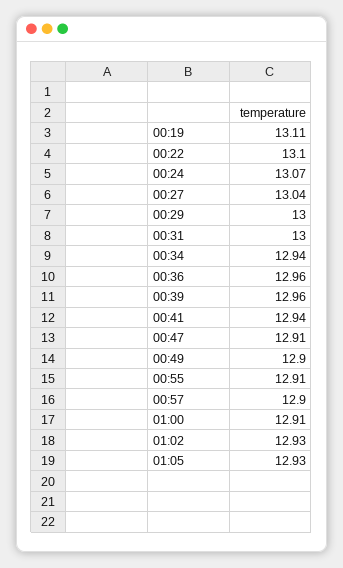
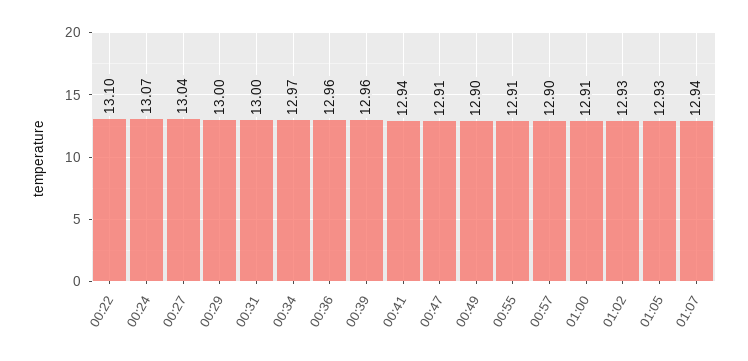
00:19: 13.11 -> none
00:34: 12.94 -> 12.97
01:07: none -> 12.94

